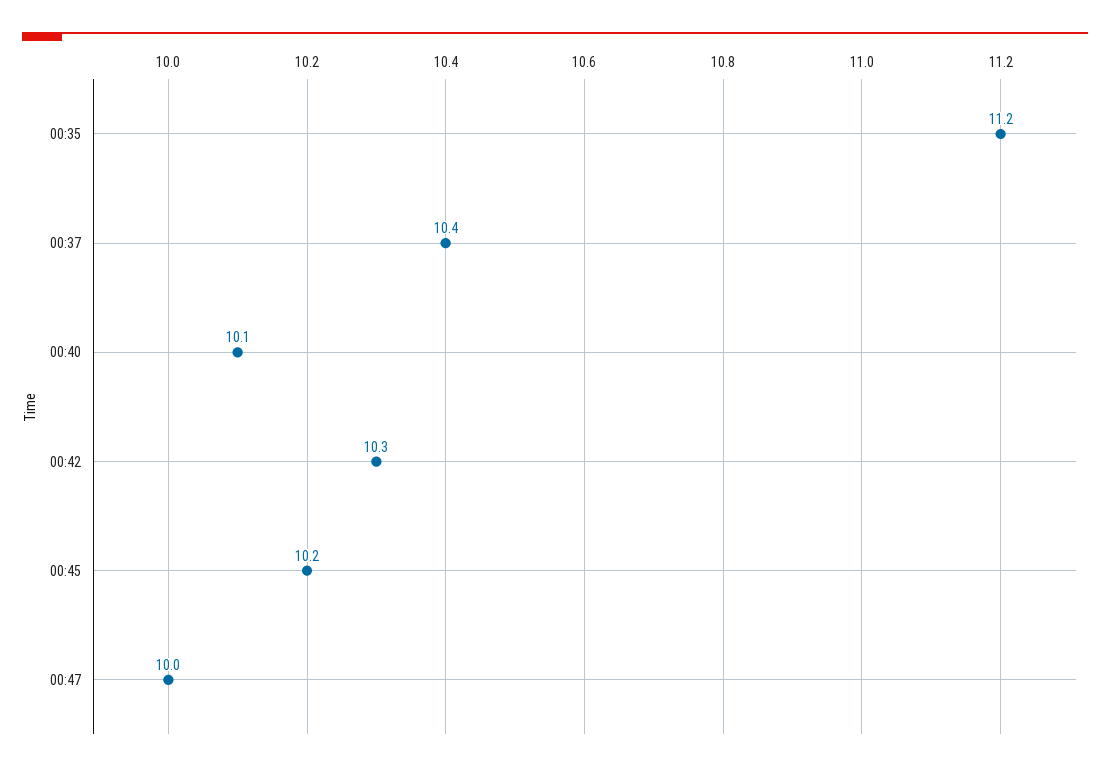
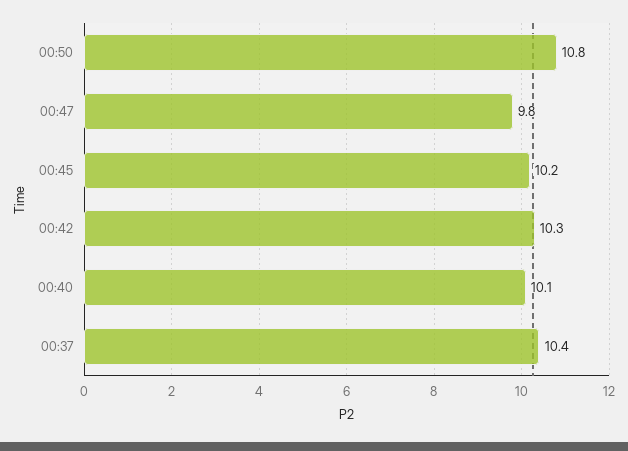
00:35: 11.2 -> none
00:47: 10 -> 9.8
00:50: none -> 10.8

